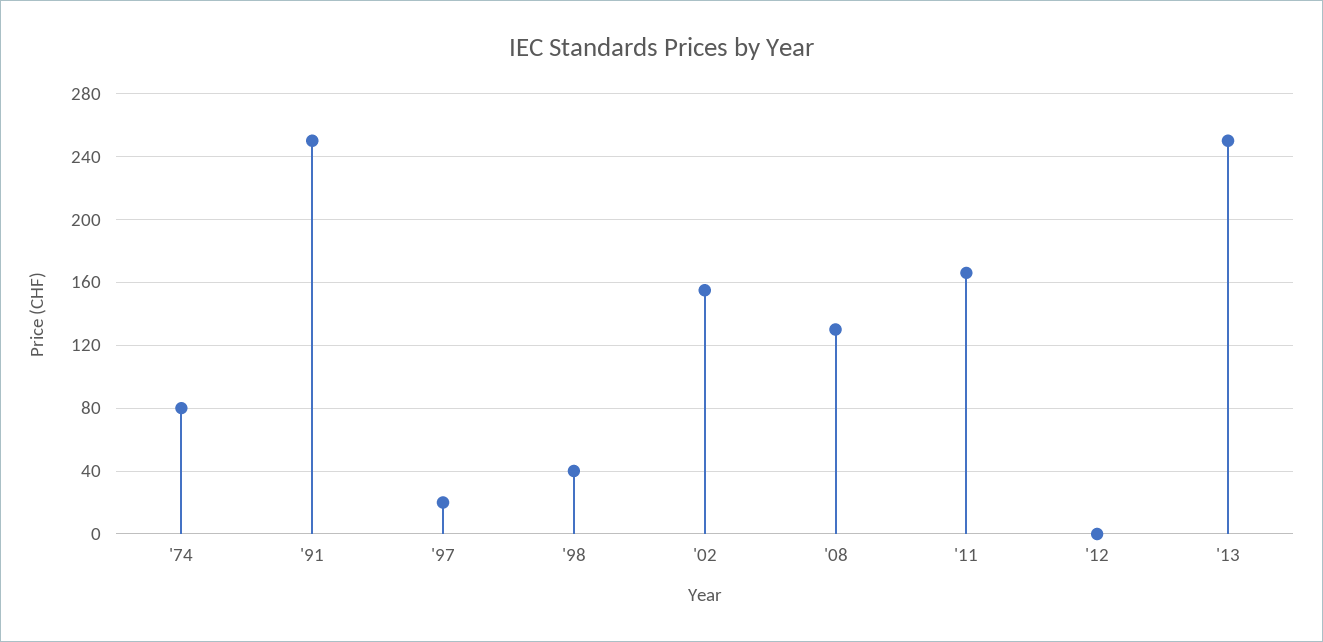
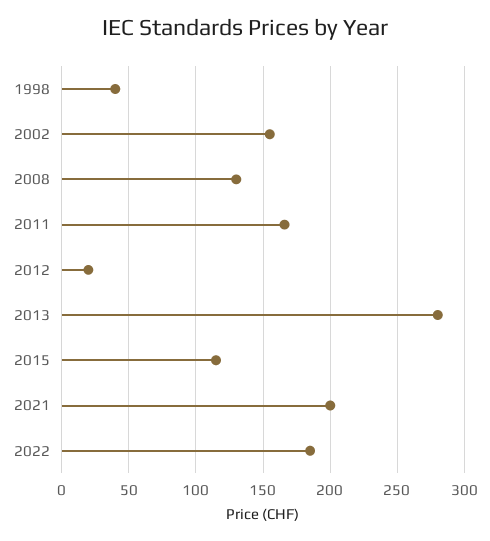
'74: 80 -> none
'91: 250 -> none
'97: 20 -> none
'12: 0 -> 20
'13: 250 -> 280
2015: none -> 115
2021: none -> 200
2022: none -> 185

